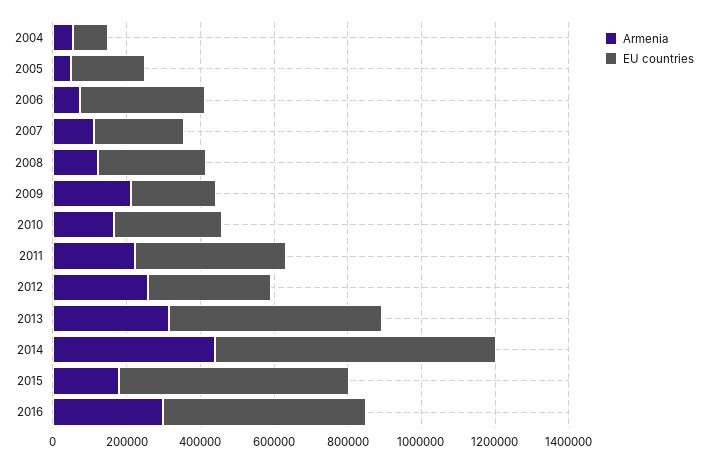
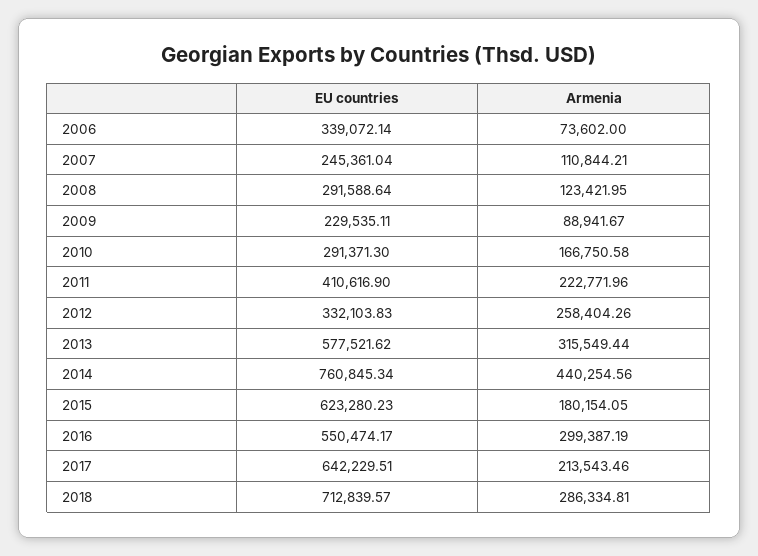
Armenia, 2004: 50000 -> none
EU countries, 2004: 100000 -> none
Armenia, 2005: 50000 -> none
EU countries, 2005: 200000 -> none
Armenia, 2009: 200000 -> 88941.67
EU countries, 2017: none -> 642229.51
Armenia, 2017: none -> 213543.46
EU countries, 2018: none -> 712839.57
Armenia, 2018: none -> 286334.81

